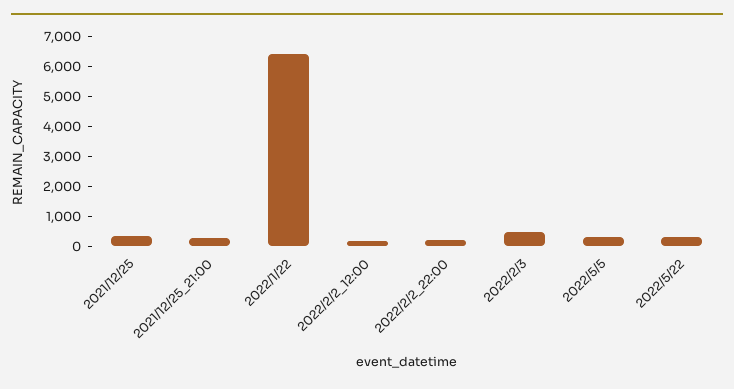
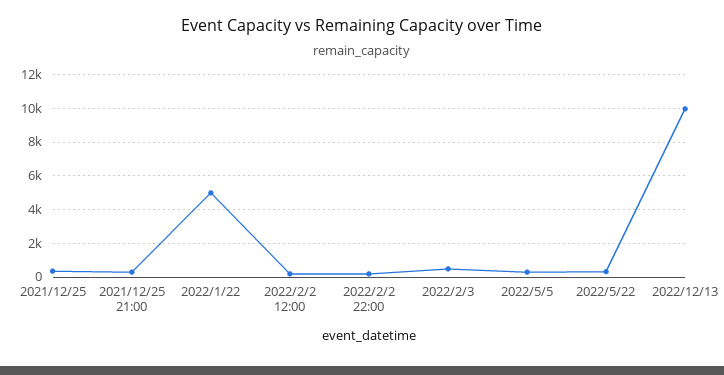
2022/1/22: 6500 -> 5000
2022/12/13: none -> 10000

